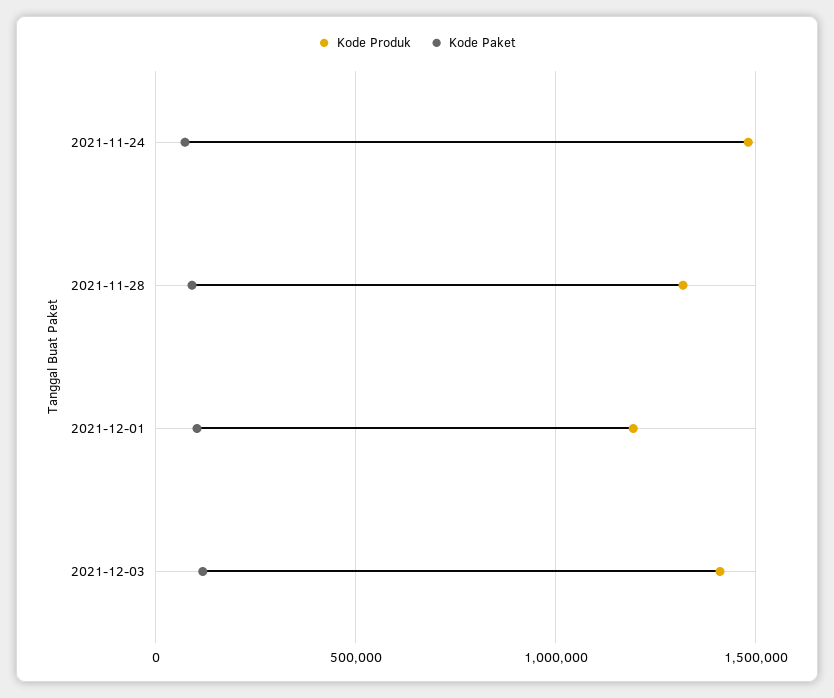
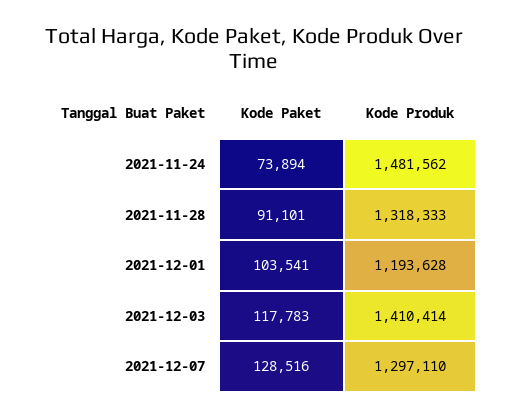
Kode Paket, 2021-12-07: none -> 128516
Kode Produk, 2021-12-07: none -> 1297110

